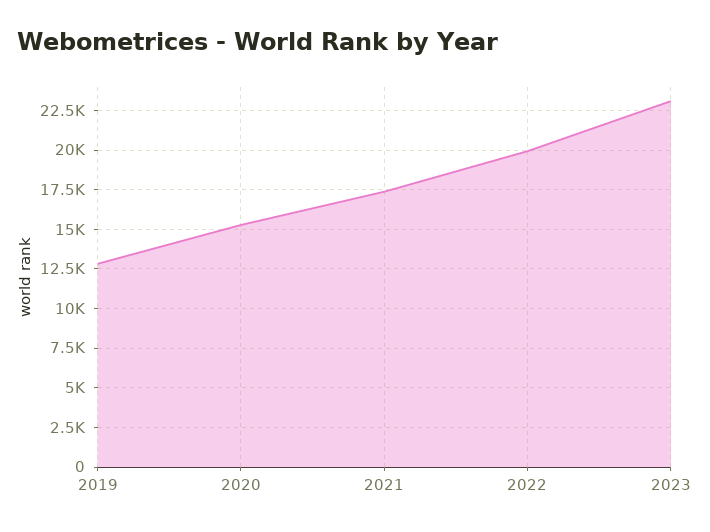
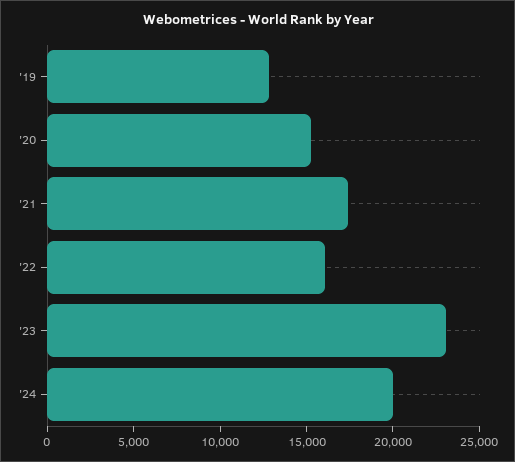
2022: 20000 -> 16000
'24: none -> 20000

